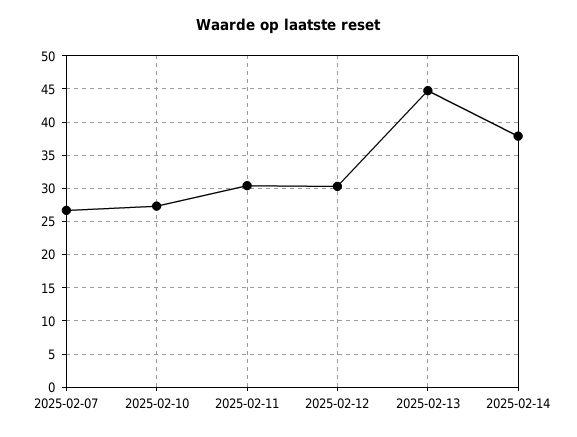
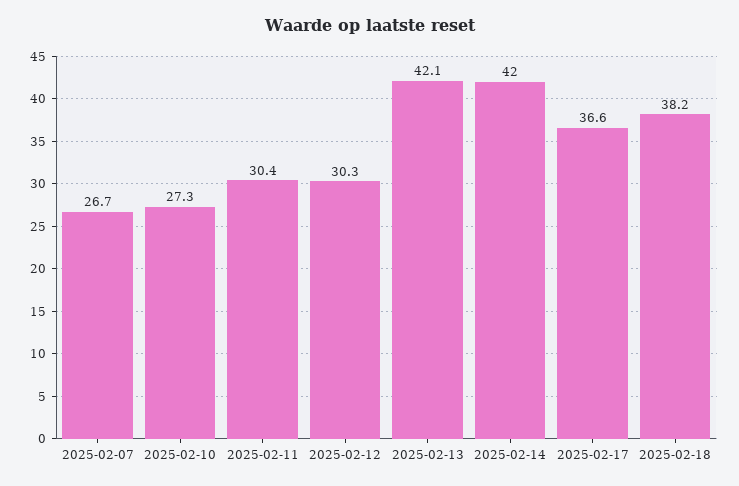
2025-02-13: 45 -> 42.1
2025-02-14: 38 -> 42
2025-02-17: none -> 36.6
2025-02-18: none -> 38.2

